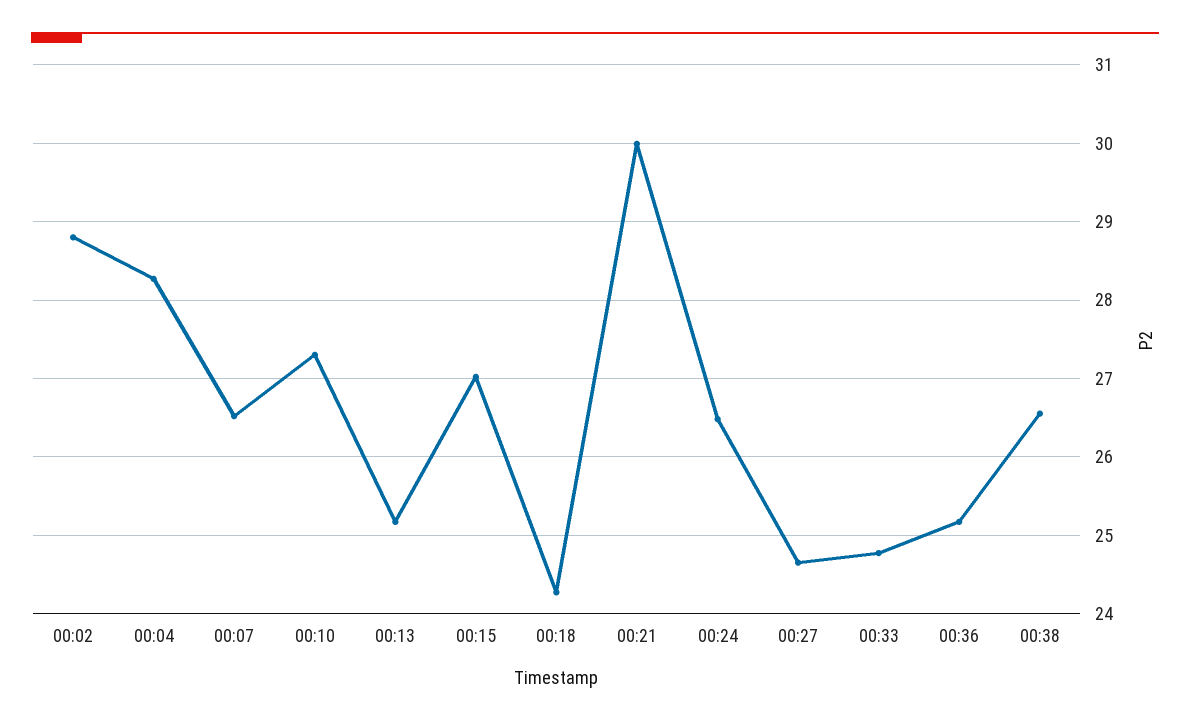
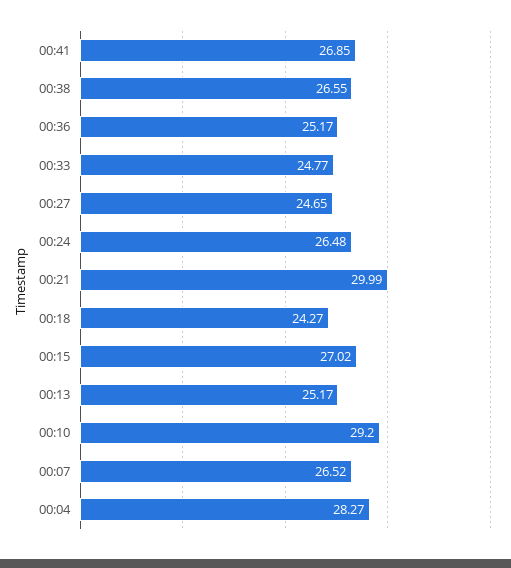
00:02: 28.8 -> none
00:10: 27.3 -> 29.2
00:41: none -> 26.85

